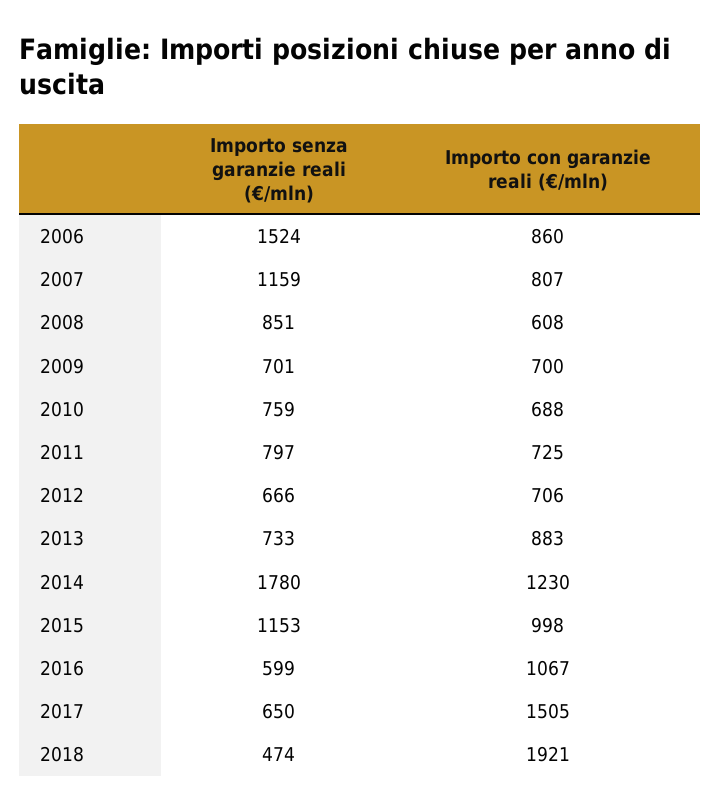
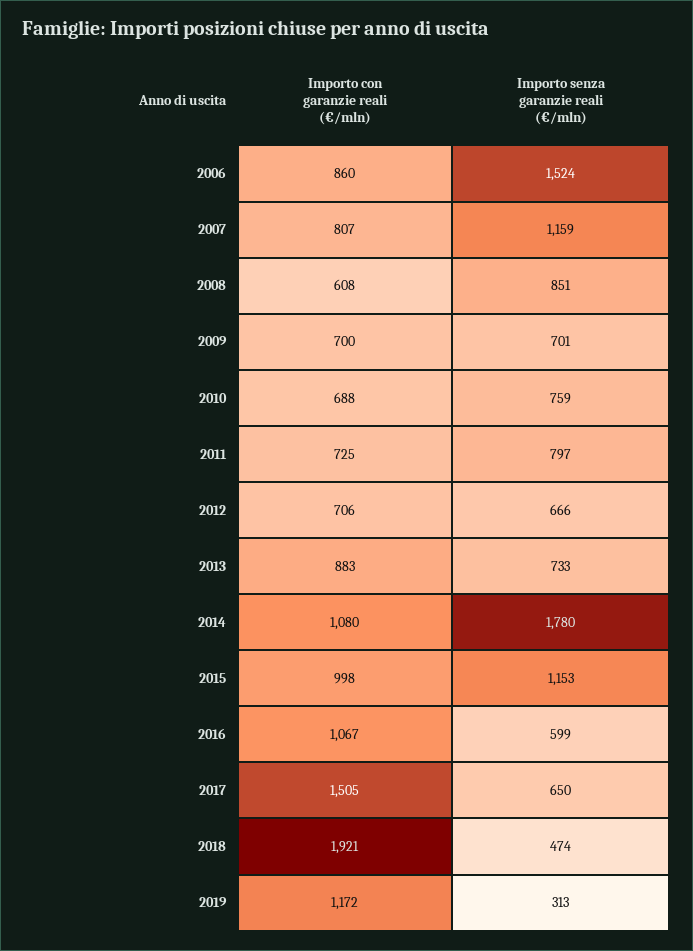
Importo con garanzie reali (€/mln), 2014: 1230 -> 1080
Importo con garanzie reali (€/mln), 2019: none -> 1172
Importo senza garanzie reali (€/mln), 2019: none -> 313

